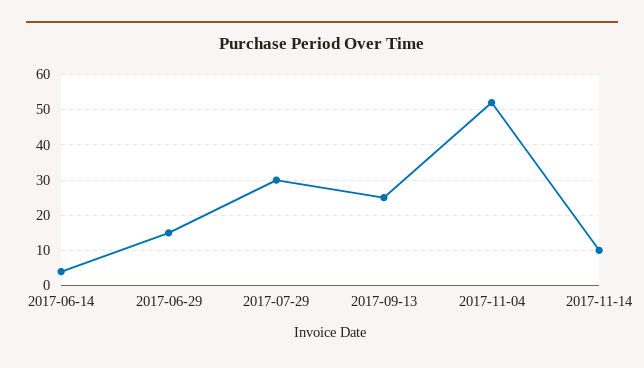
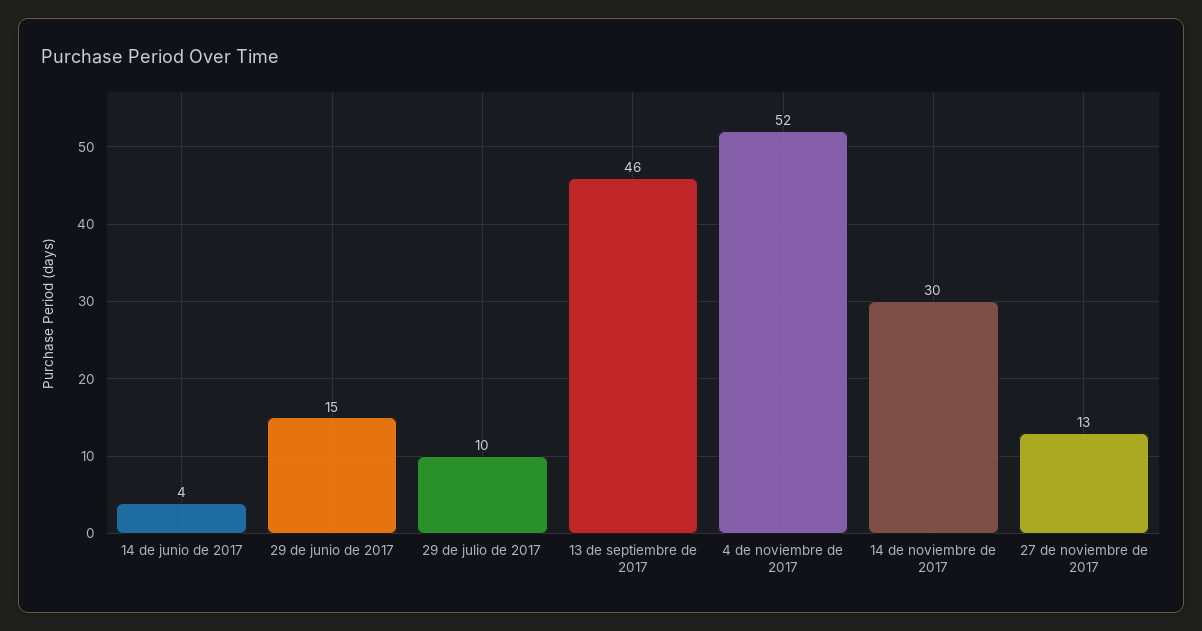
2017-07-29: 30 -> 10
2017-09-13: 25 -> 46
2017-11-14: 10 -> 30
27 de noviembre de 2017: none -> 13

